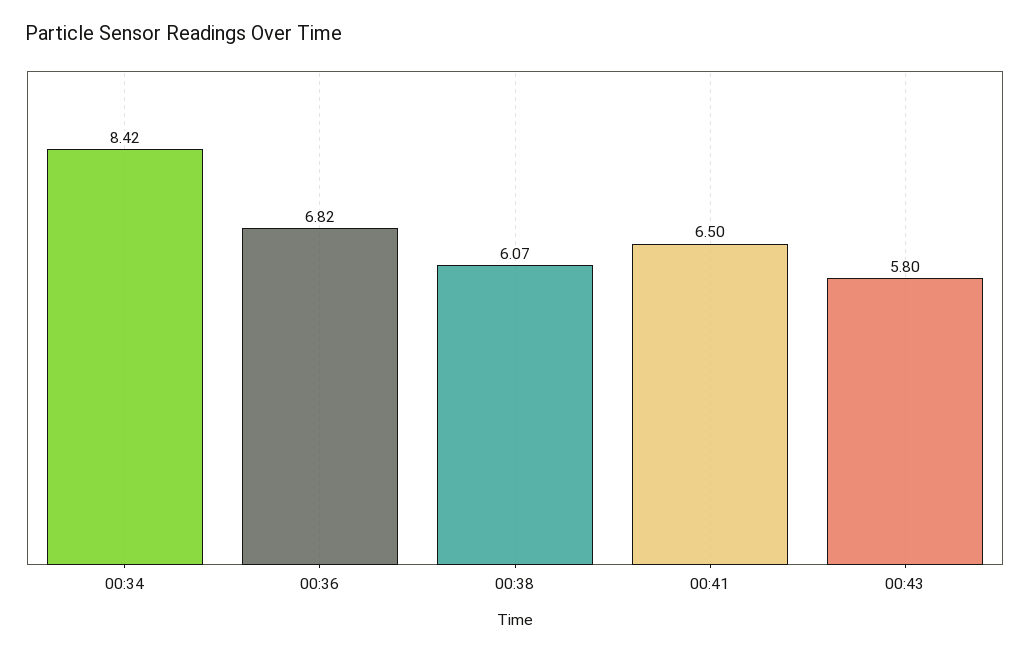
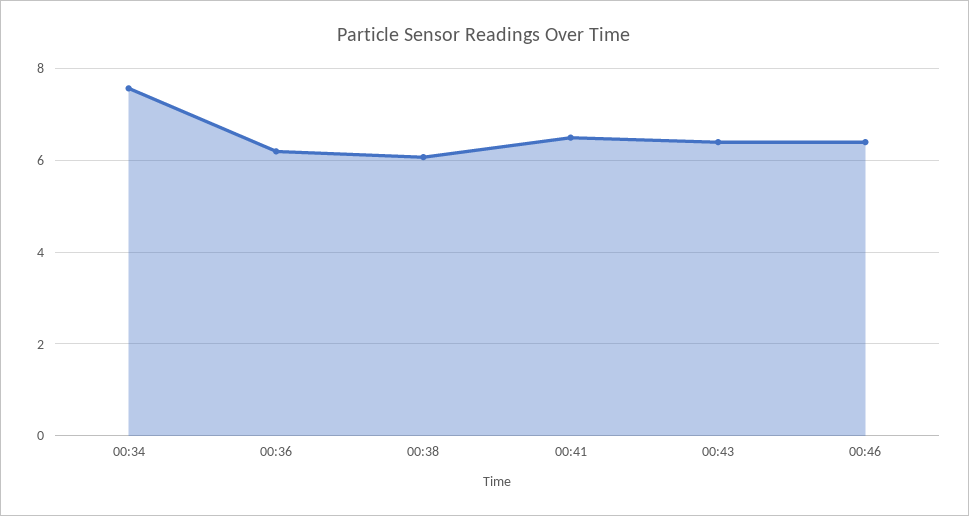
00:34: 8.42 -> 7.6
00:36: 6.82 -> 6.2
00:43: 5.8 -> 6.4
00:46: none -> 6.4

